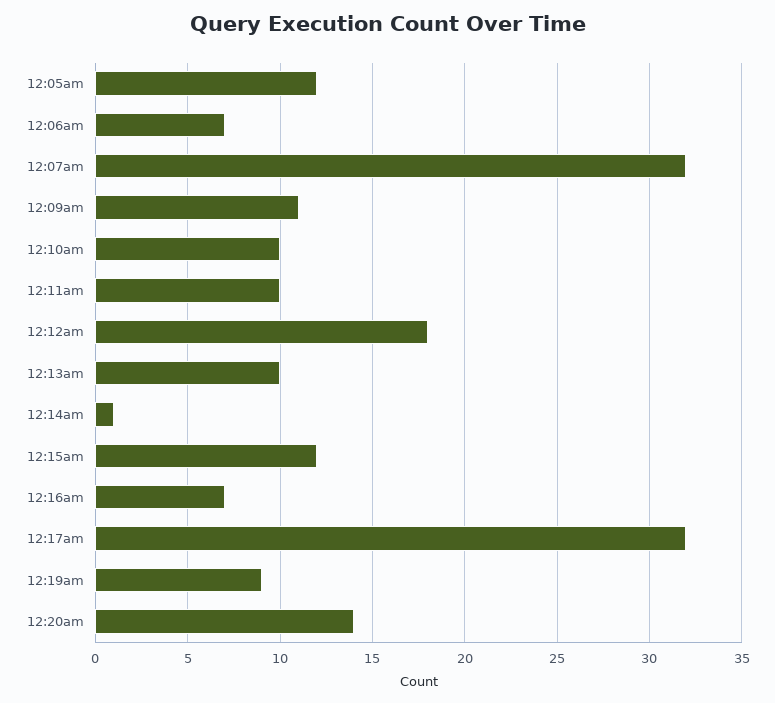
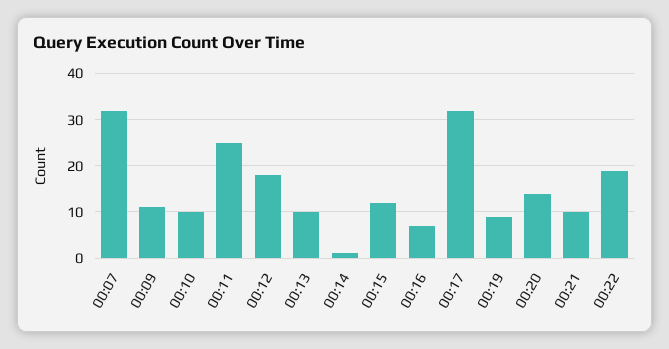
12:05am: 12 -> none
12:06am: 7 -> none
12:11am: 10 -> 25
00:21: none -> 10
00:22: none -> 20

